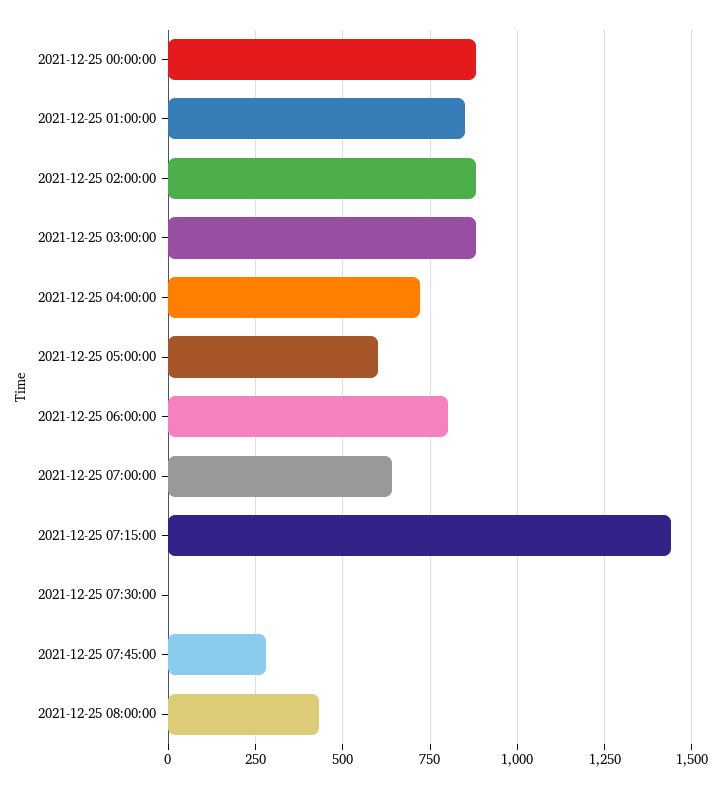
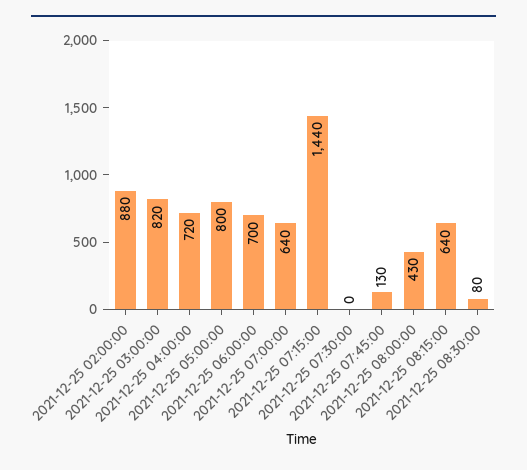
2021-12-25 00:00:00: 875 -> none
2021-12-25 01:00:00: 850 -> none
2021-12-25 03:00:00: 875 -> 820
2021-12-25 05:00:00: 600 -> 800
2021-12-25 06:00:00: 800 -> 700
2021-12-25 07:45:00: 275 -> 130
2021-12-25 08:15:00: none -> 640
2021-12-25 08:30:00: none -> 80

